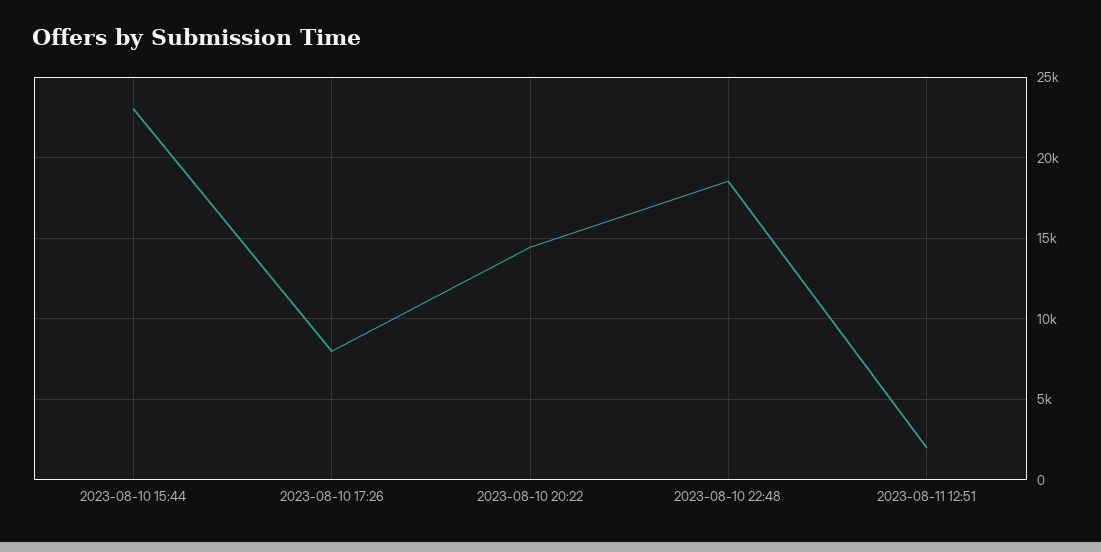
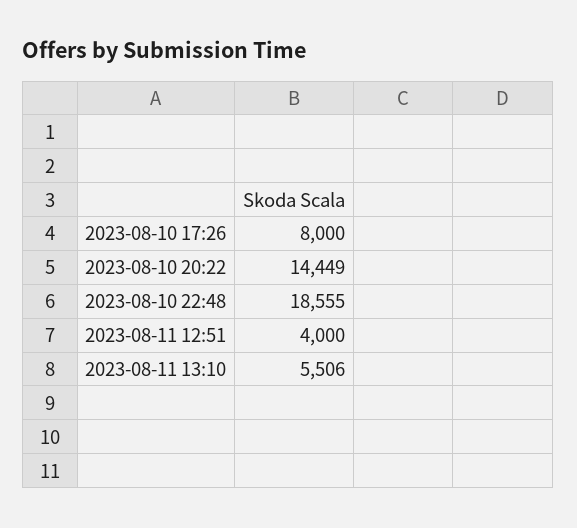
2023-08-10 15:44: 23000 -> none
2023-08-11 12:51: 2000 -> 4000
2023-08-11 13:10: none -> 5506

